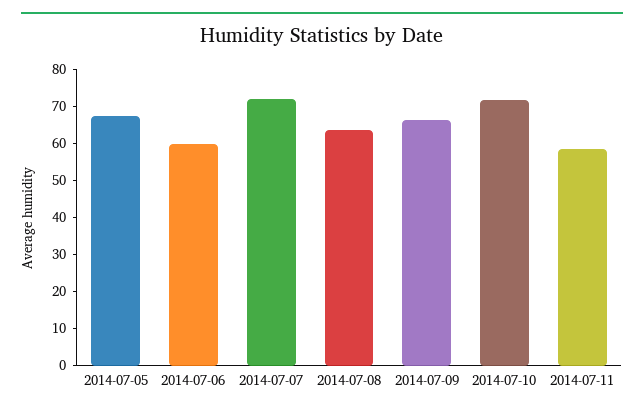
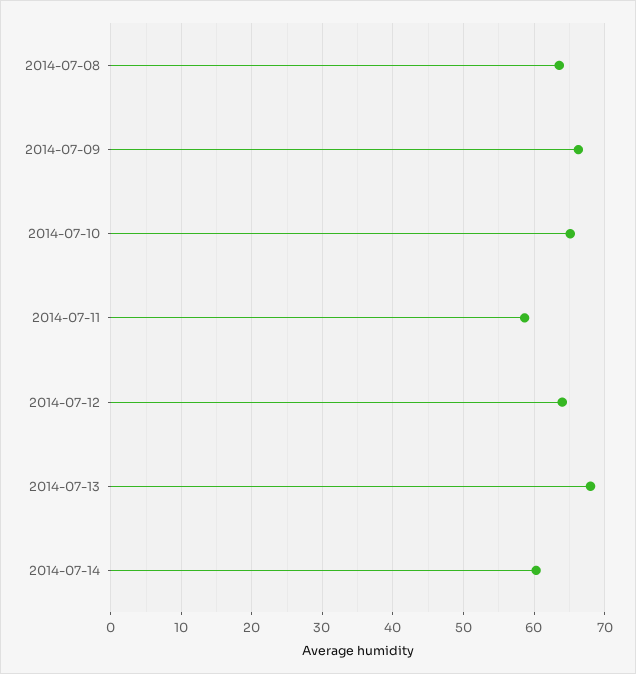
2014-07-05: 67.5 -> none
2014-07-06: 60 -> none
2014-07-07: 72.5 -> none
2014-07-10: 72.5 -> 65
2014-07-12: none -> 64
2014-07-13: none -> 68
2014-07-14: none -> 60

